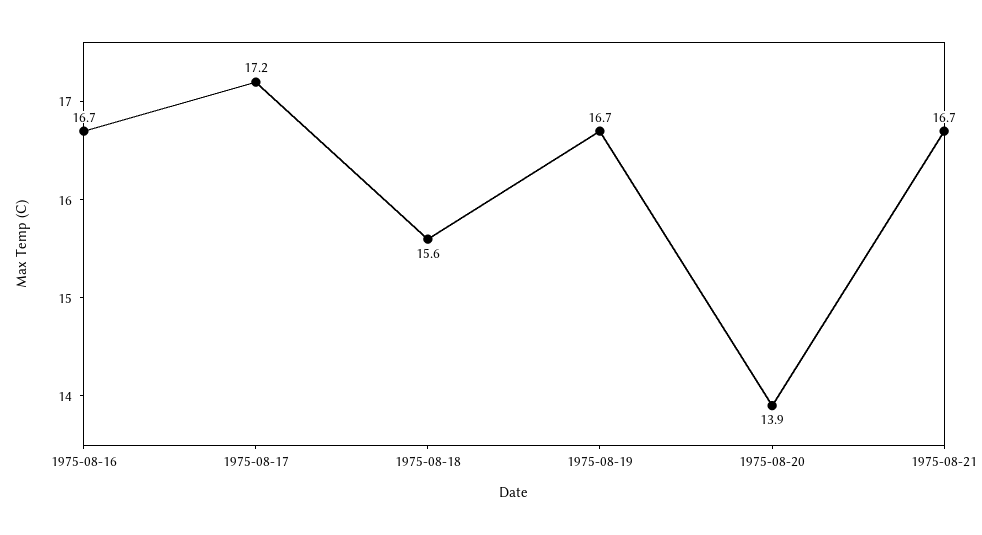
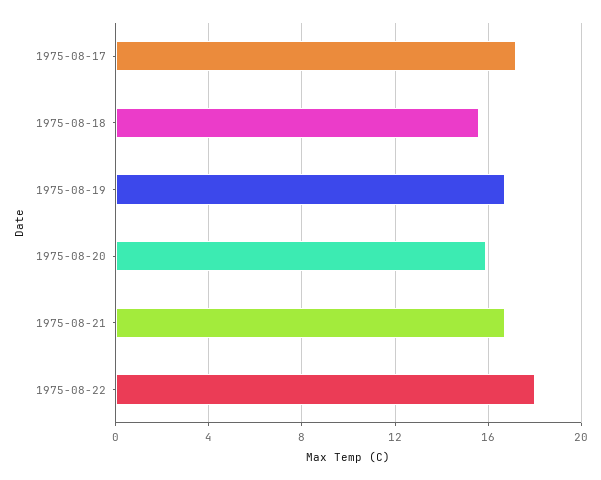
1975-08-16: 16.7 -> none
1975-08-20: 13.9 -> 16
1975-08-22: none -> 18

